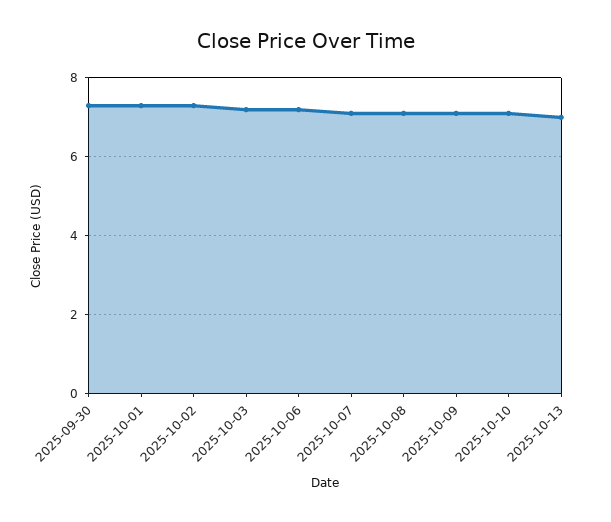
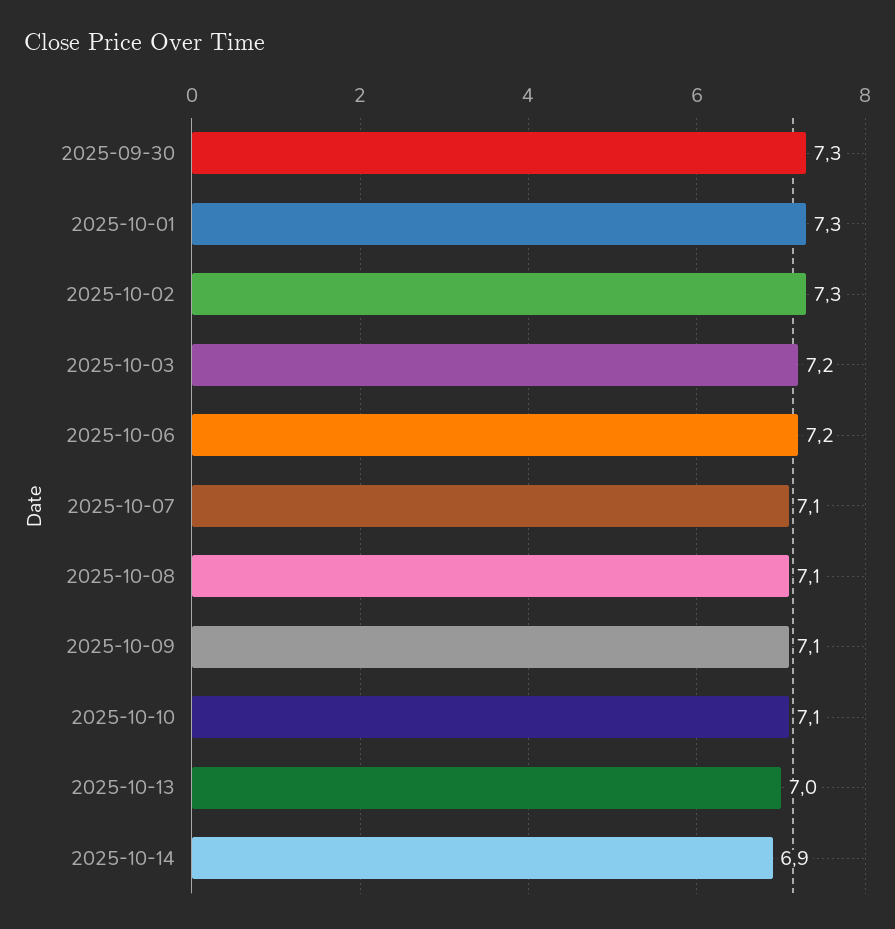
2025-10-14: none -> 6.9

